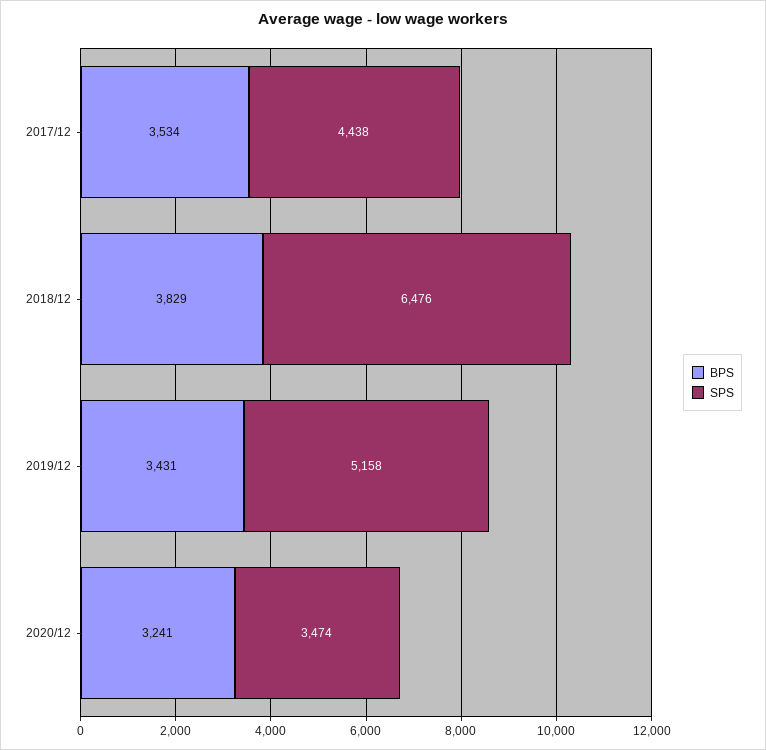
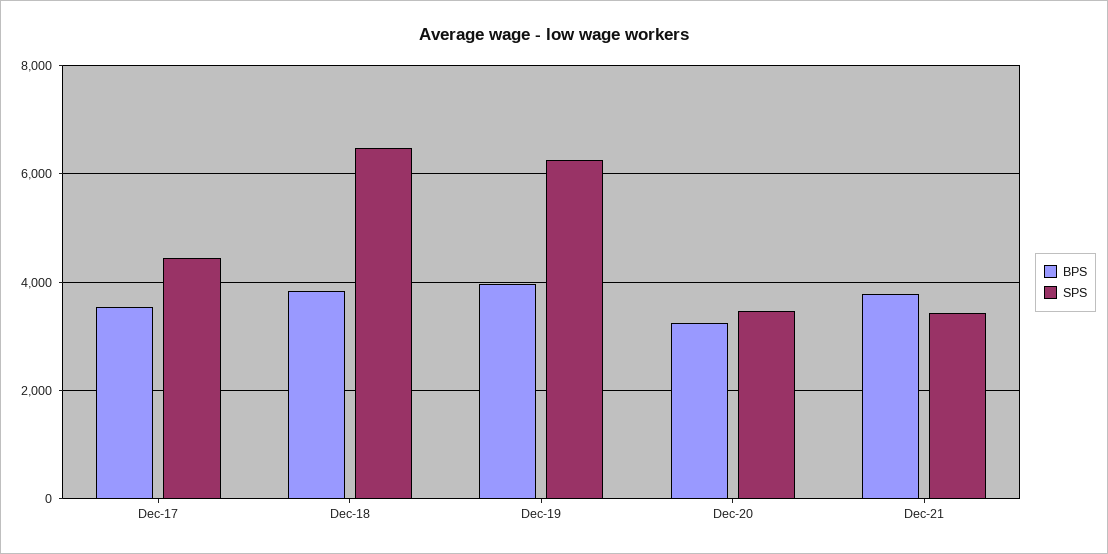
BPS, 2019/12: 3431 -> 4000
SPS, 2019/12: 5158 -> 6200
BPS, Dec-21: none -> 3800
SPS, Dec-21: none -> 3400

